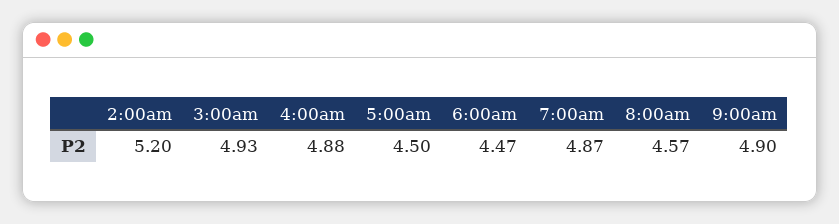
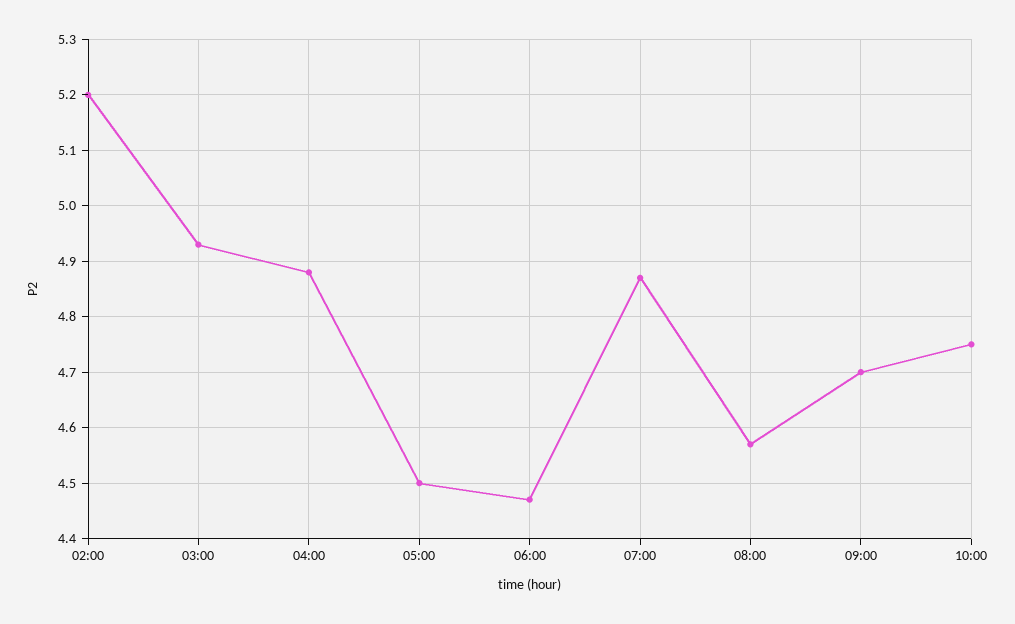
9:00am: 4.9 -> 4.7
10:00: none -> 4.75

